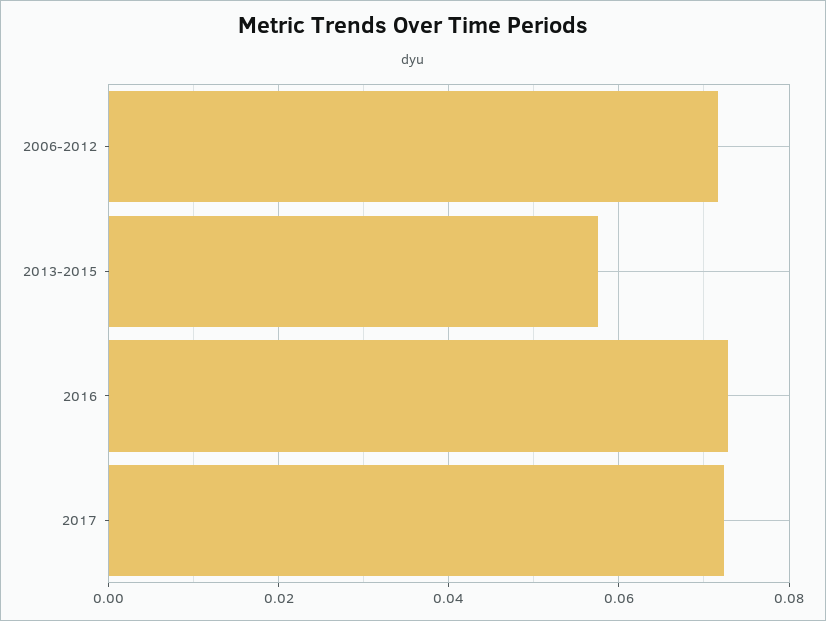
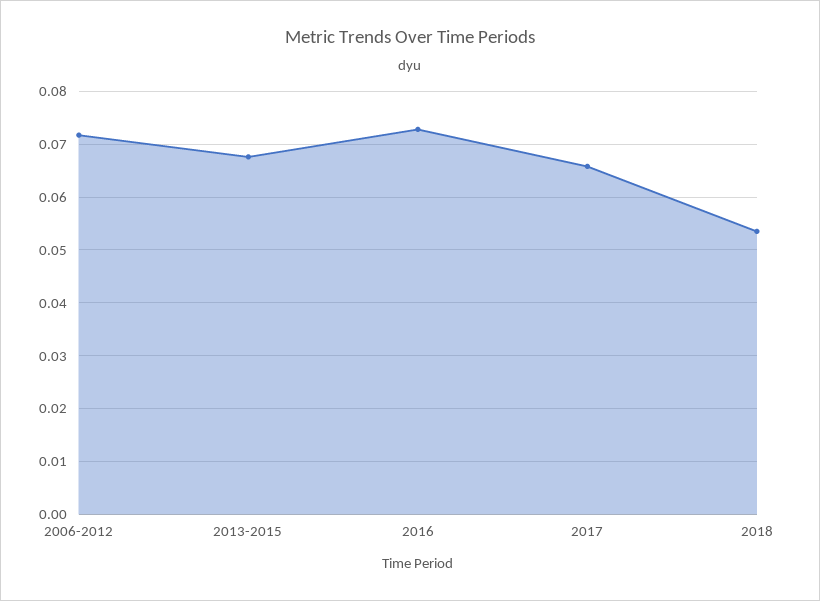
2013-2015: 0.058 -> 0.068
2017: 0.072 -> 0.066
2018: none -> 0.054

